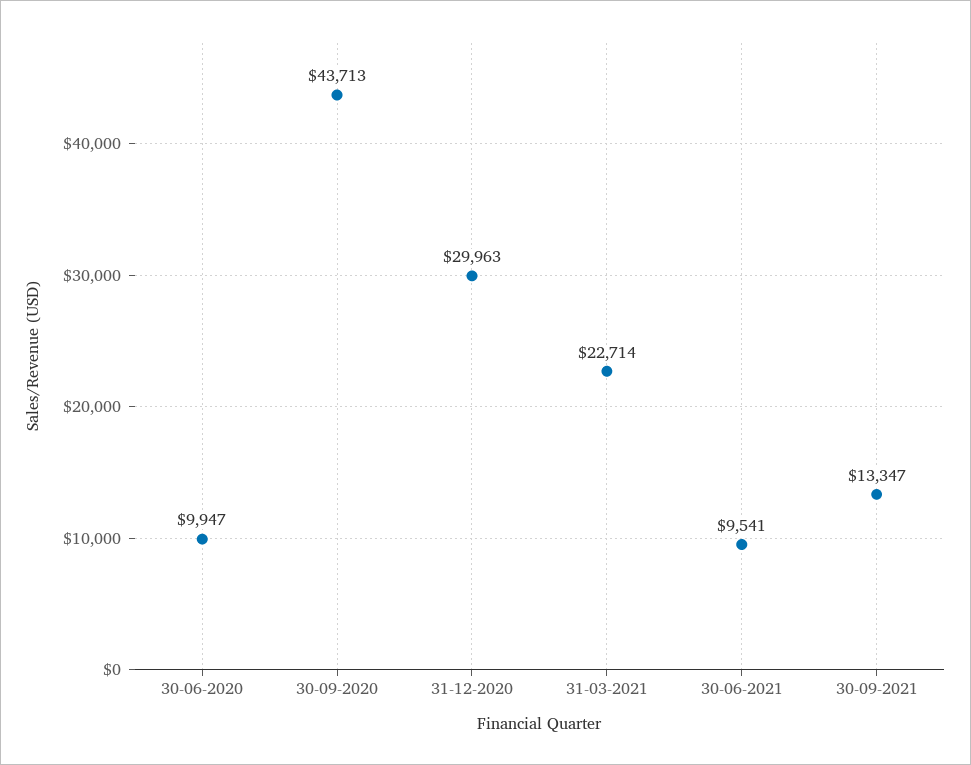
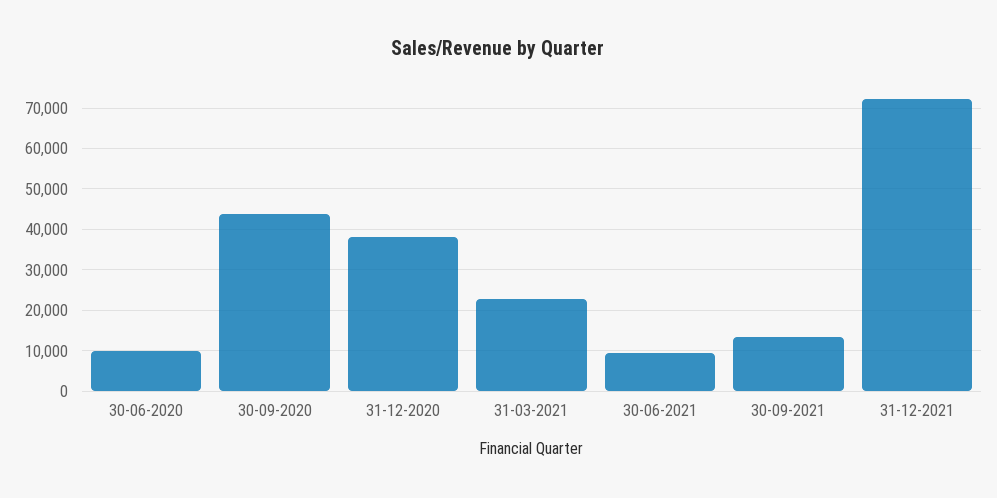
31-12-2020: 29963 -> 38000
31-12-2021: none -> 72000

